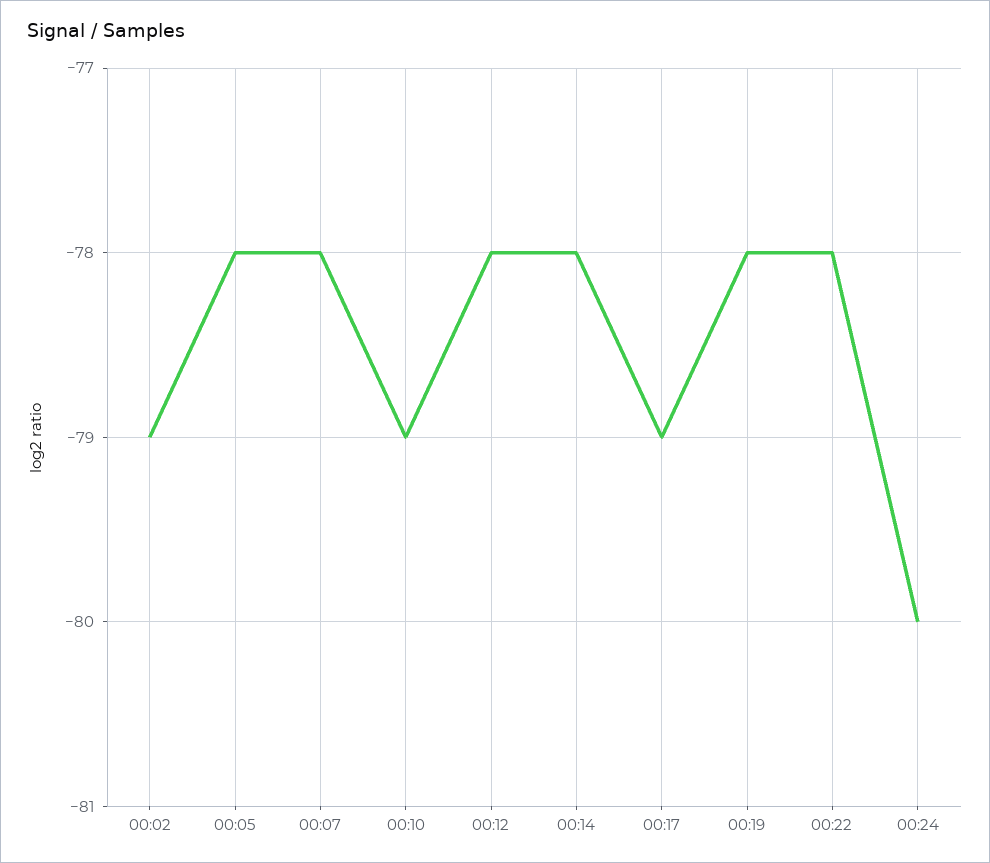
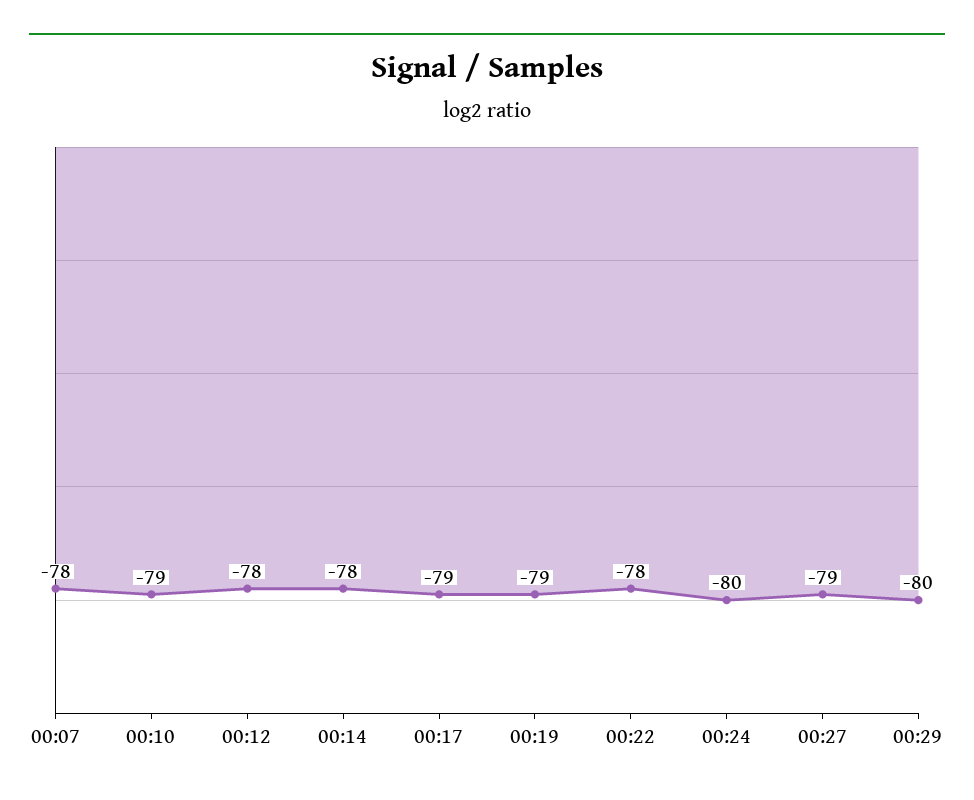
00:02: -79 -> none
00:05: -78 -> none
00:19: -78 -> -79
00:27: none -> -79
00:29: none -> -80

